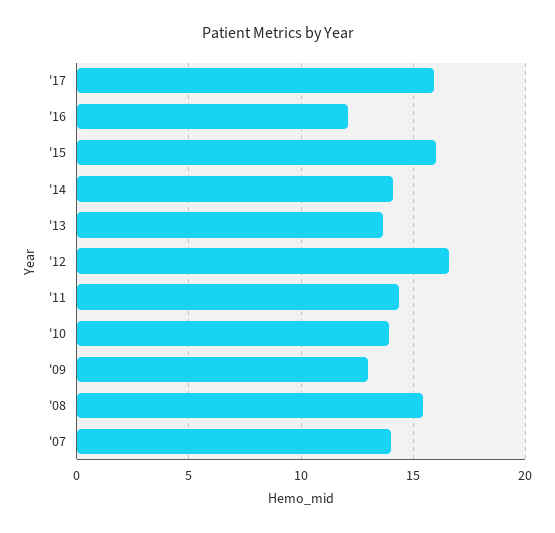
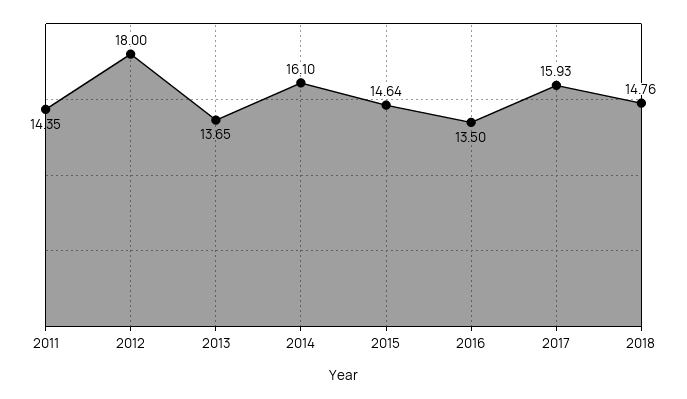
'16: 12 -> 13.5
'15: 16 -> 14.64
'14: 14 -> 16.1
'12: 16.5 -> 18
'10: 14 -> none
'09: 13 -> none
'08: 15.5 -> none
'07: 14 -> none
2018: none -> 14.76

